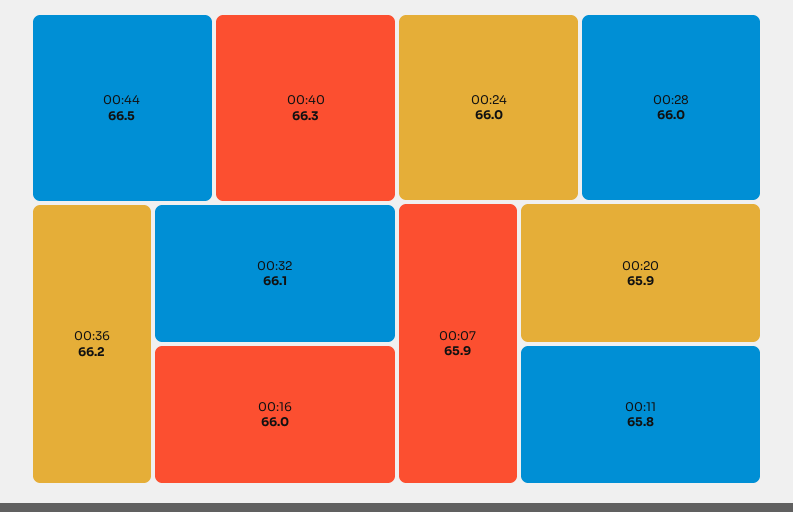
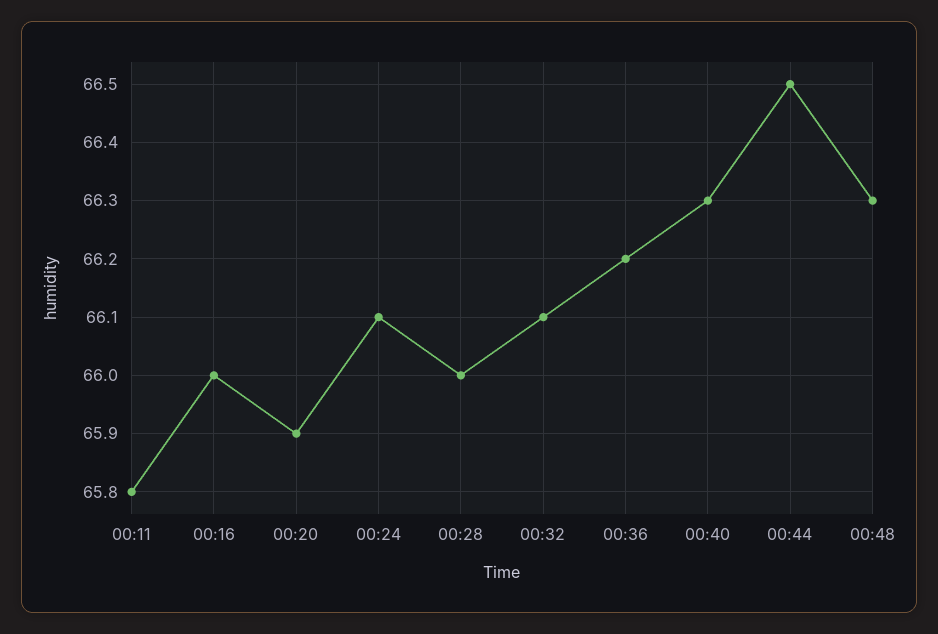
00:24: 66 -> 66.1
00:07: 65.9 -> none
00:48: none -> 66.3

